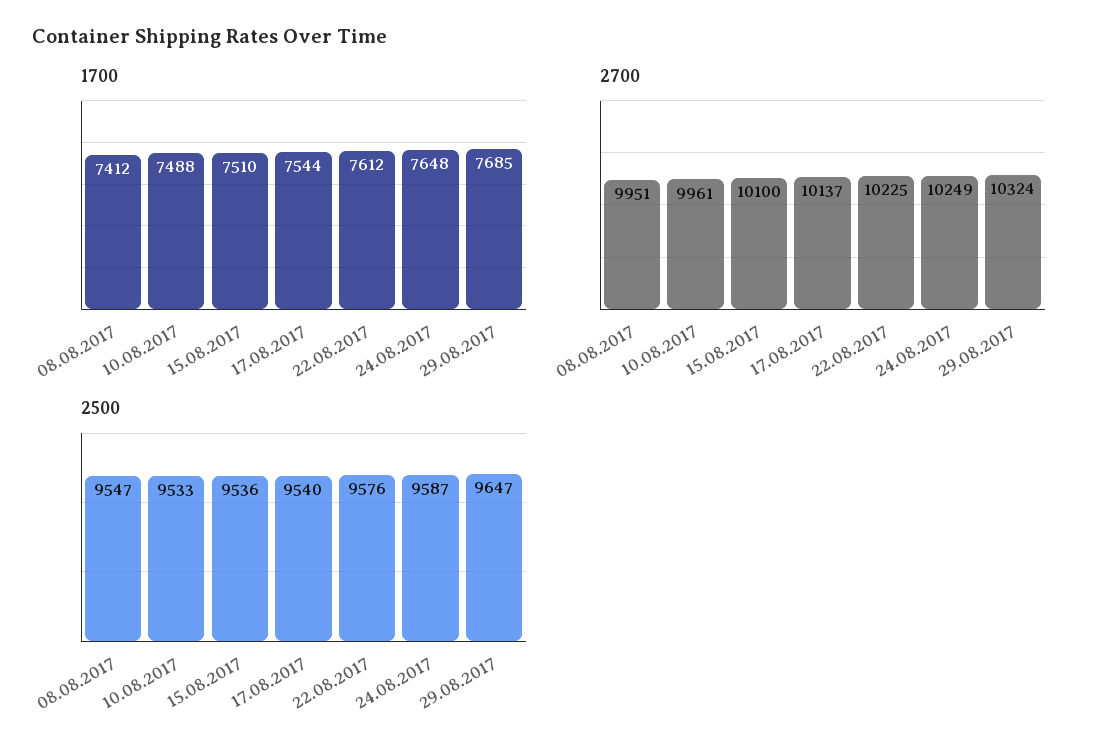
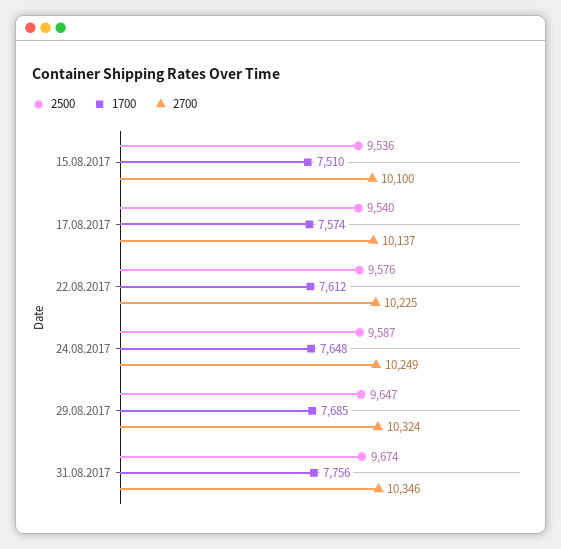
1700, 08.08.2017: 7412 -> none
1700, 10.08.2017: 7488 -> none
1700, 17.08.2017: 7544 -> 7574
2700, 08.08.2017: 9951 -> none
2700, 10.08.2017: 9961 -> none
2500, 08.08.2017: 9547 -> none
2500, 10.08.2017: 9533 -> none
2500, 31.08.2017: none -> 9674
1700, 31.08.2017: none -> 7756
2700, 31.08.2017: none -> 10346

